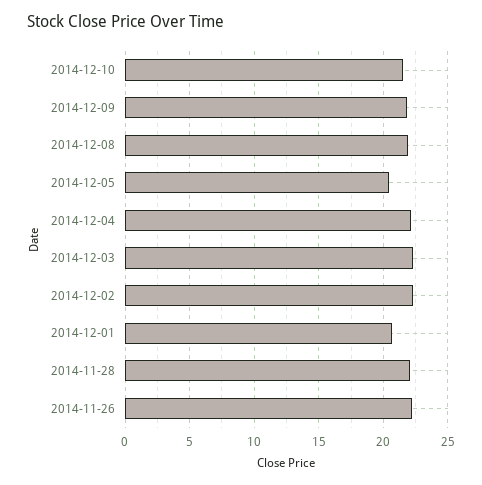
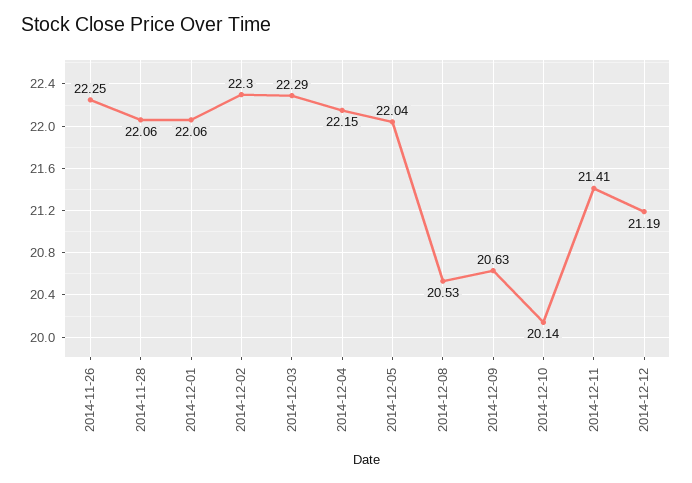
2014-12-10: 21.5 -> 20.14
2014-12-09: 22 -> 20.63
2014-12-08: 22 -> 20.53
2014-12-05: 20.5 -> 22.04
2014-12-01: 20.5 -> 22.06
2014-12-11: none -> 21.41
2014-12-12: none -> 21.19

